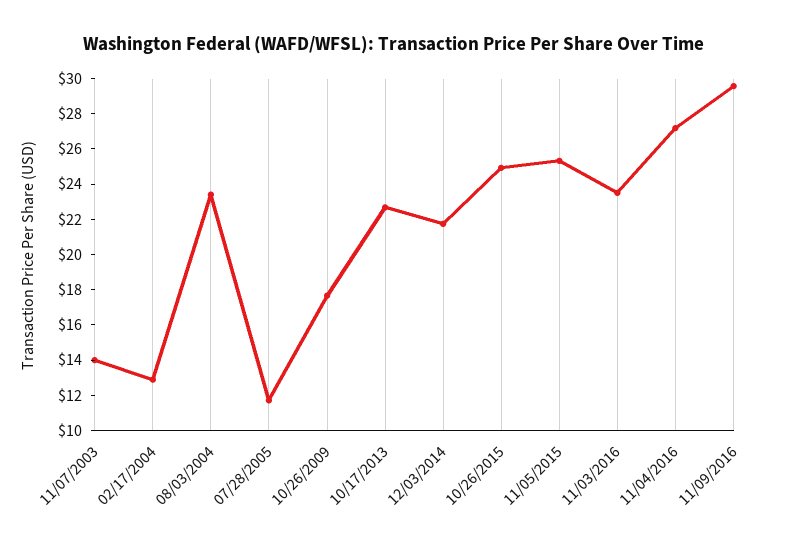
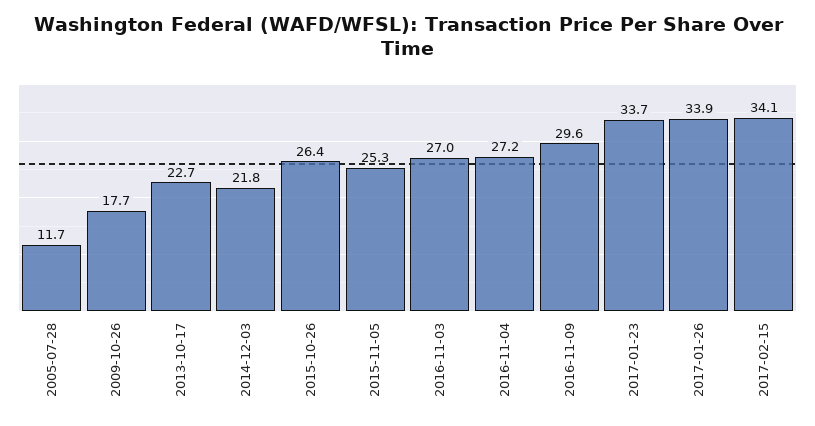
11/07/2003: 14 -> none
02/17/2004: 13 -> none
08/03/2004: 23.5 -> none
10/26/2015: 25 -> 26.4
11/03/2016: 23.5 -> 27
2017-01-23: none -> 33.7
2017-01-26: none -> 33.9
2017-02-15: none -> 34.1

